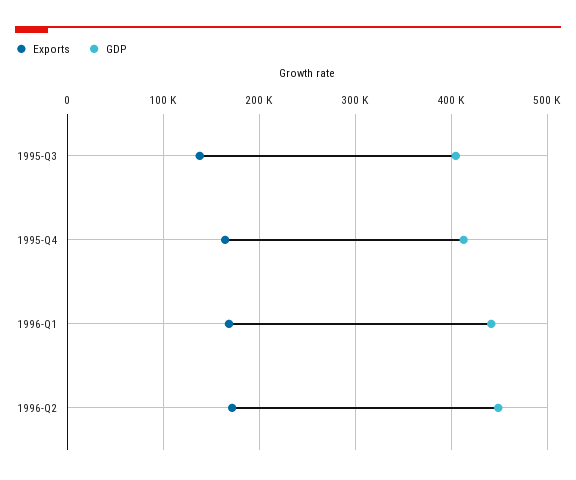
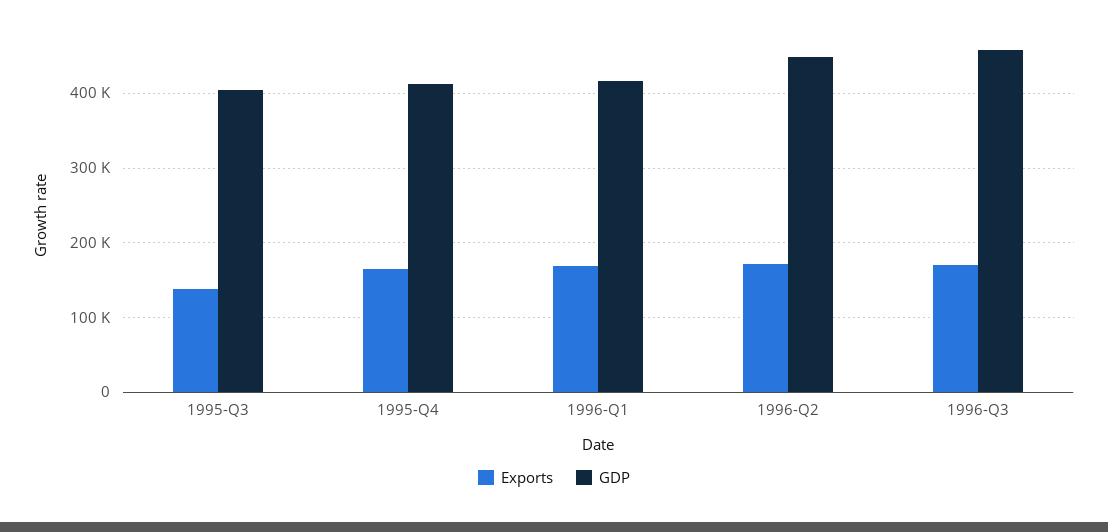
GDP, 1996-Q1: 440000 -> 420000
Exports, 1996-Q3: none -> 170000
GDP, 1996-Q3: none -> 460000

